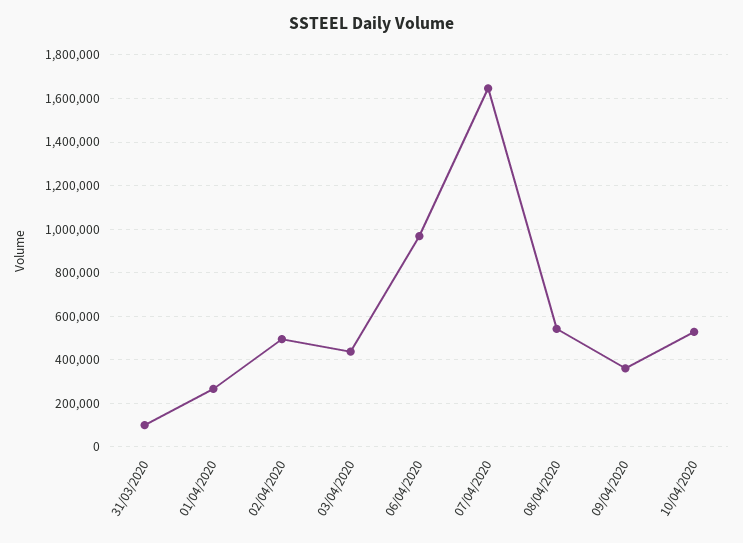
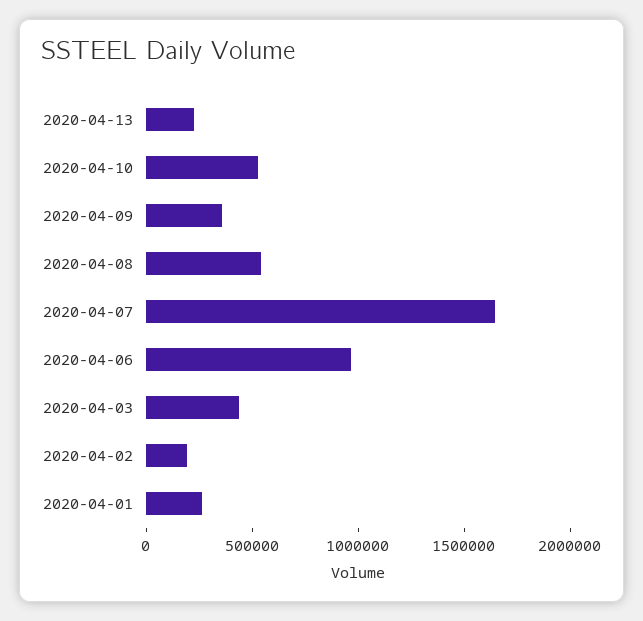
31/03/2020: 100000 -> none
02/04/2020: 500000 -> 200000
2020-04-13: none -> 200000

